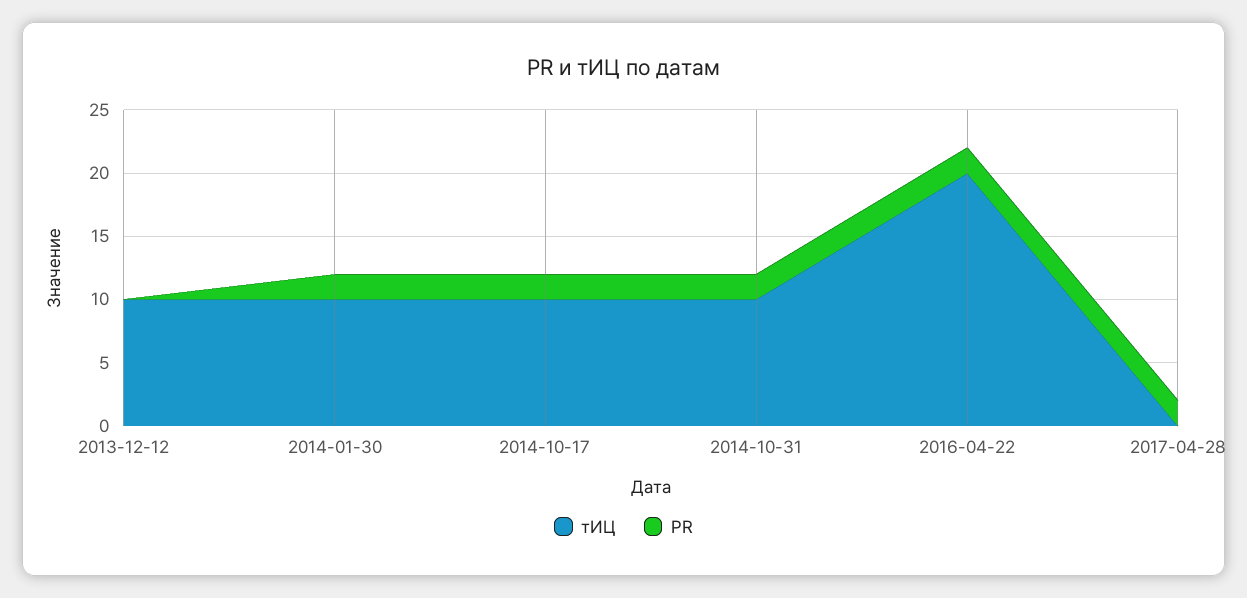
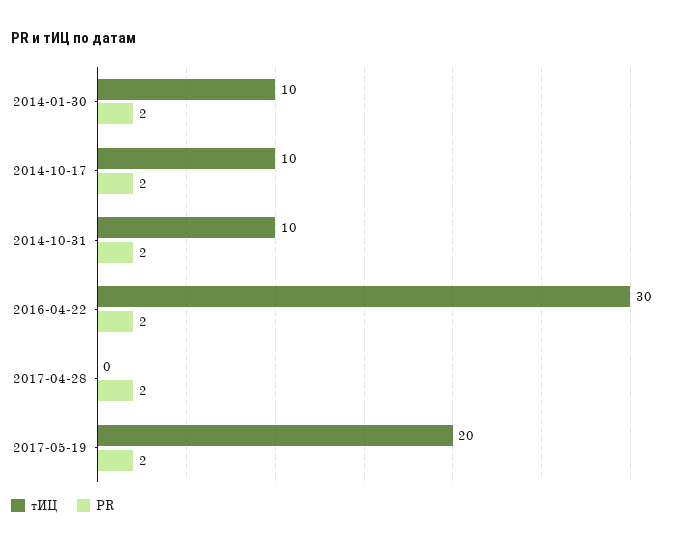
тИЦ, 2013-12-12: 10 -> none
PR, 2013-12-12: 0 -> none
тИЦ, 2016-04-22: 20 -> 30
тИЦ, 2017-05-19: none -> 20
PR, 2017-05-19: none -> 2

